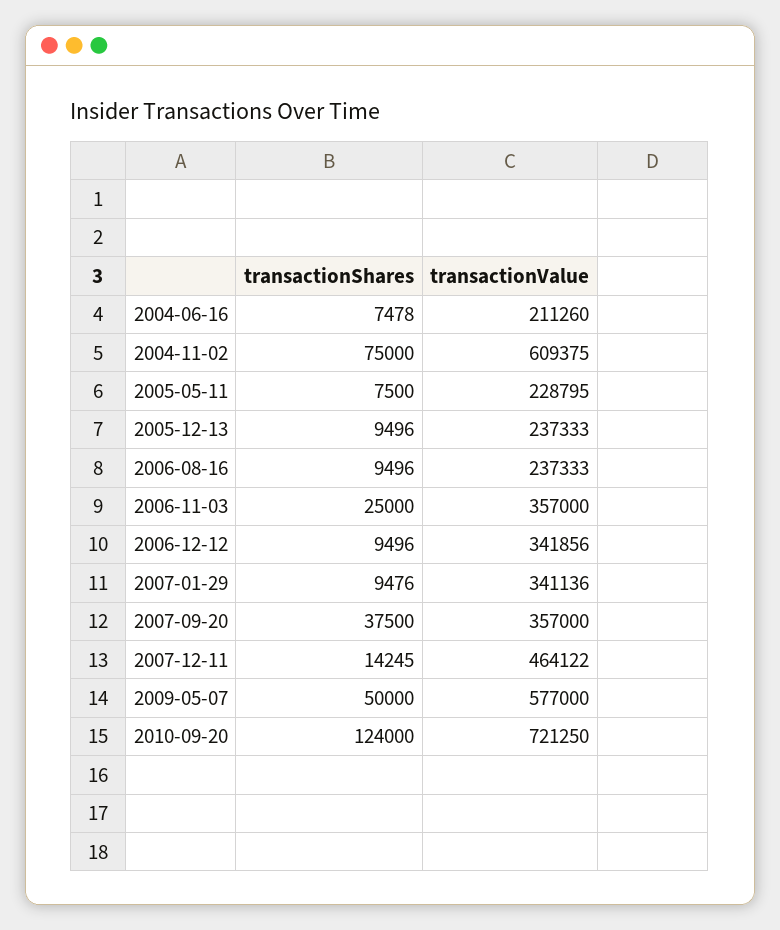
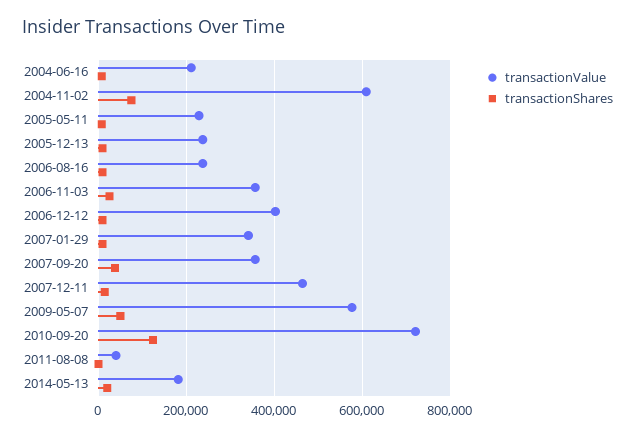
transactionValue, 2006-12-12: 341856 -> 400000
transactionValue, 2011-08-08: none -> 40000
transactionShares, 2011-08-08: none -> 0
transactionValue, 2014-05-13: none -> 180000
transactionShares, 2014-05-13: none -> 20000

